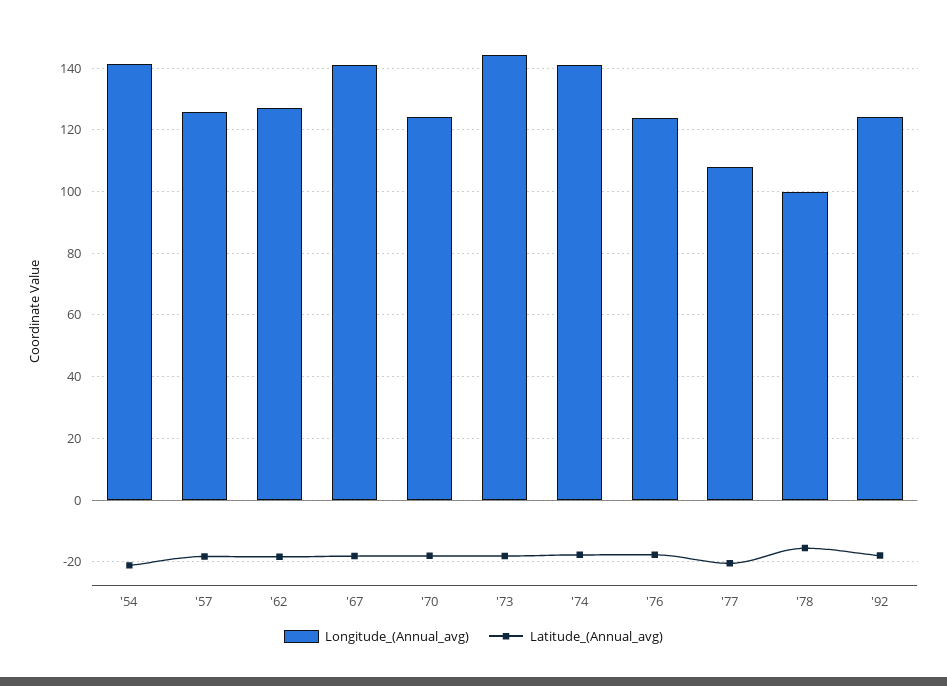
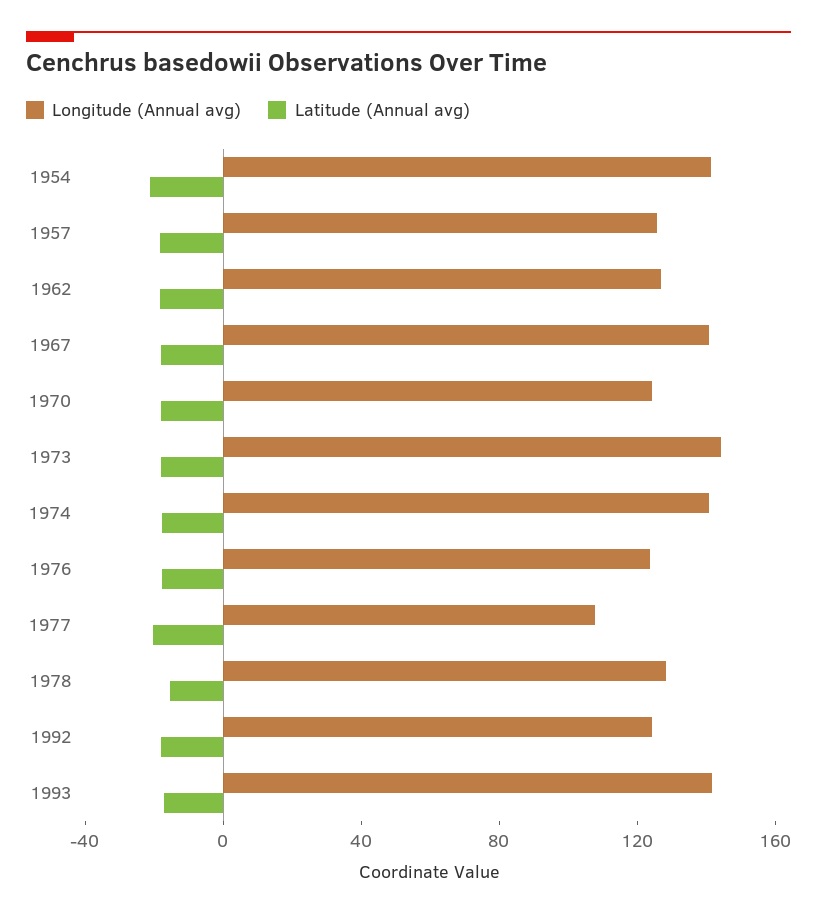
Longitude_(Annual_avg), '78: 100 -> 130
Longitude_(Annual_avg), 1993: none -> 140
Latitude_(Annual_avg), 1993: none -> -20

